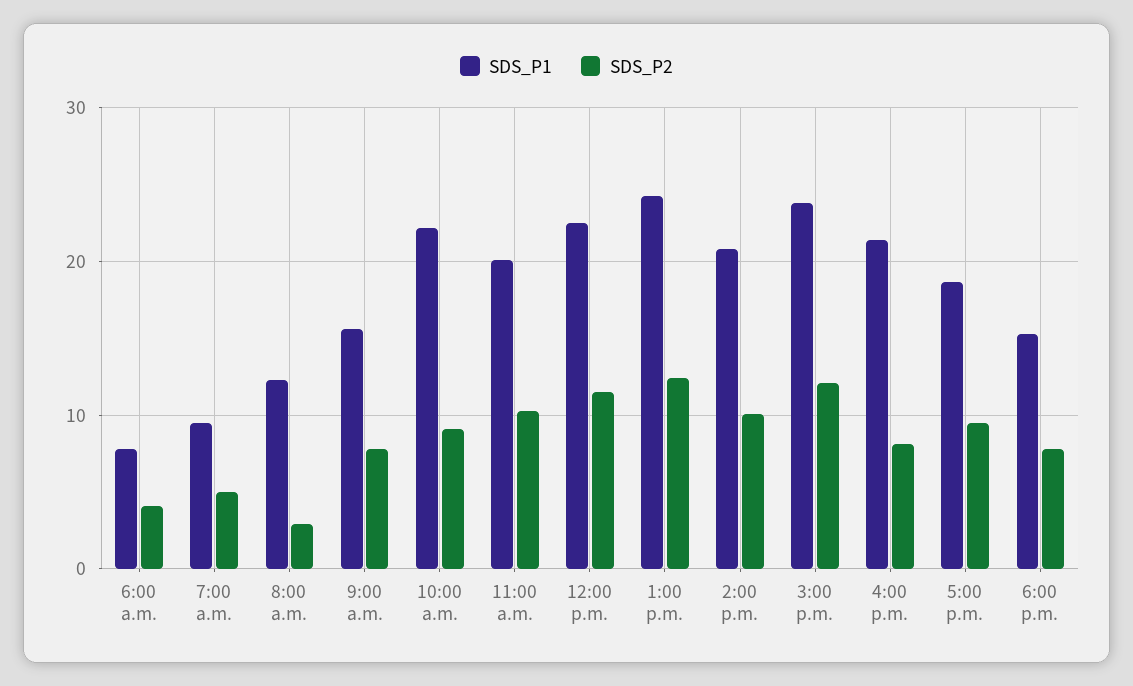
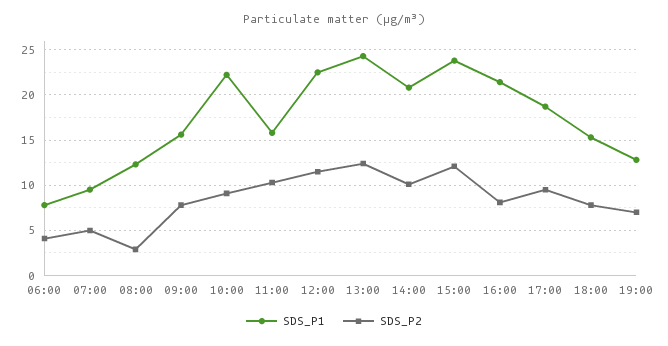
SDS_P1, 11:00 a.m.: 20 -> 16
SDS_P1, 19:00: none -> 13
SDS_P2, 19:00: none -> 7

